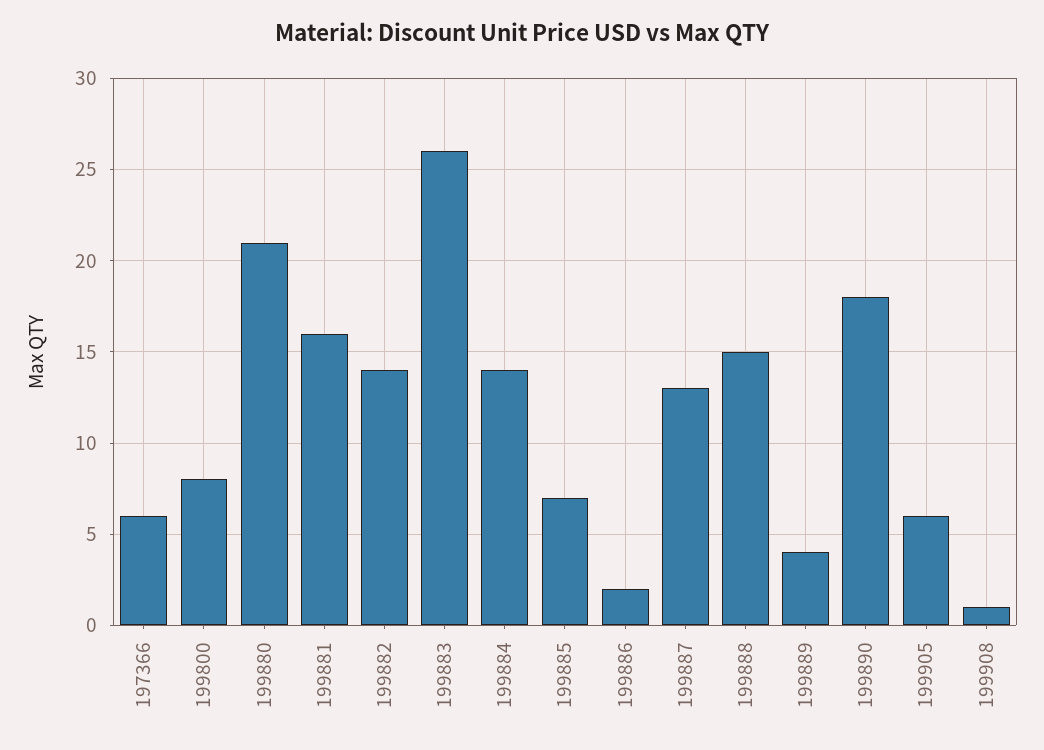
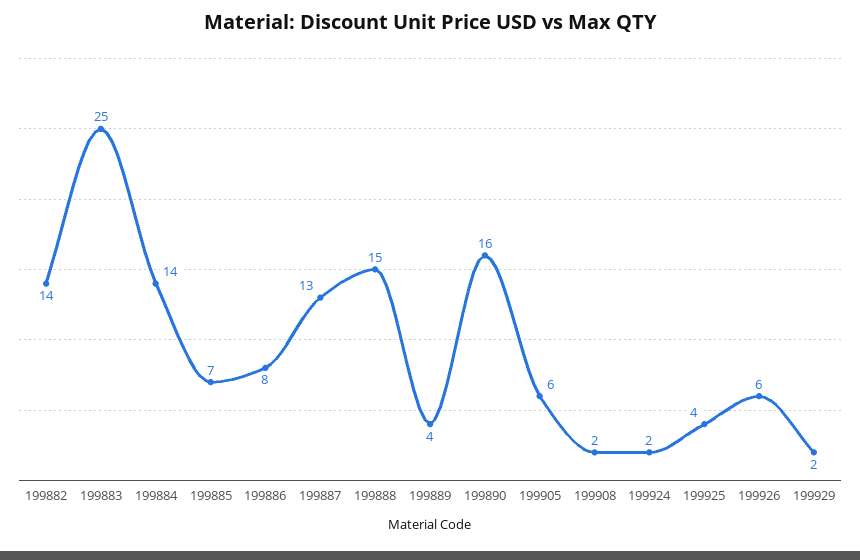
197366: 6 -> none
199800: 8 -> none
199880: 21 -> none
199881: 16 -> none
199883: 26 -> 25
199886: 2 -> 8
199890: 18 -> 16
199908: 1 -> 2
199924: none -> 2
199925: none -> 4
199926: none -> 6
199929: none -> 2

